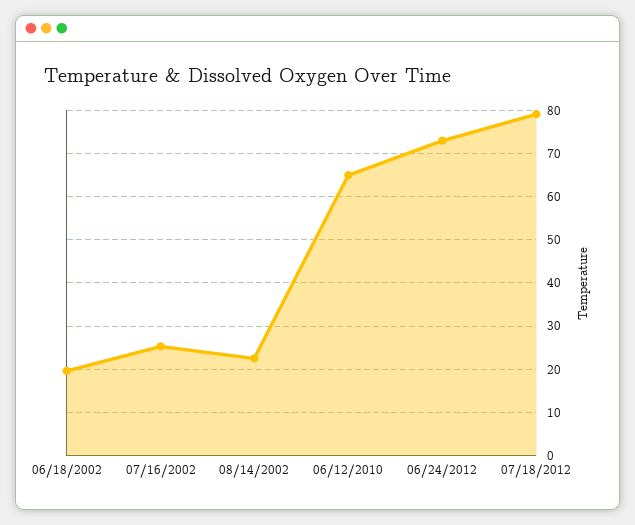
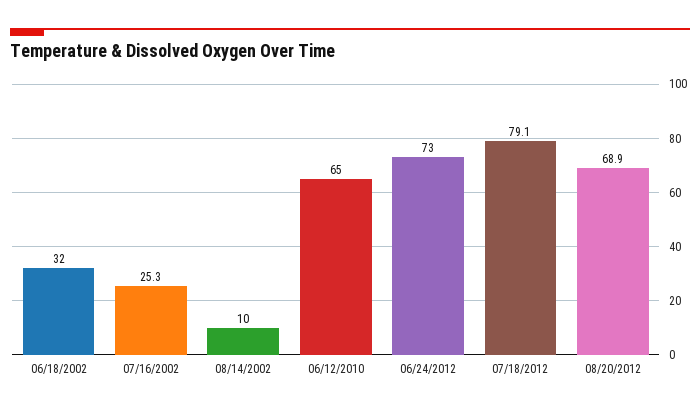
06/18/2002: 20 -> 32
08/14/2002: 22 -> 10
08/20/2012: none -> 68.9

